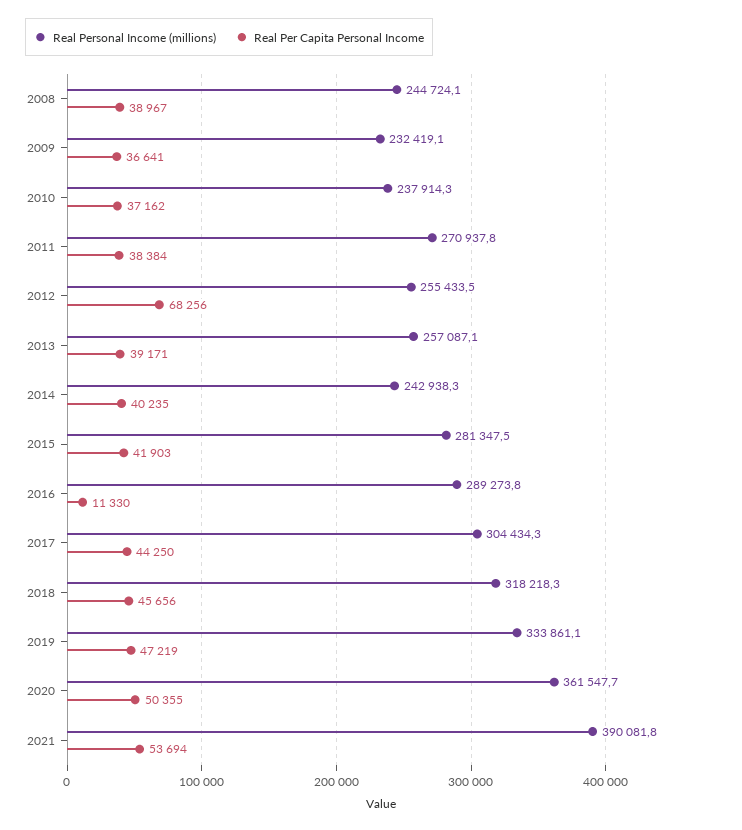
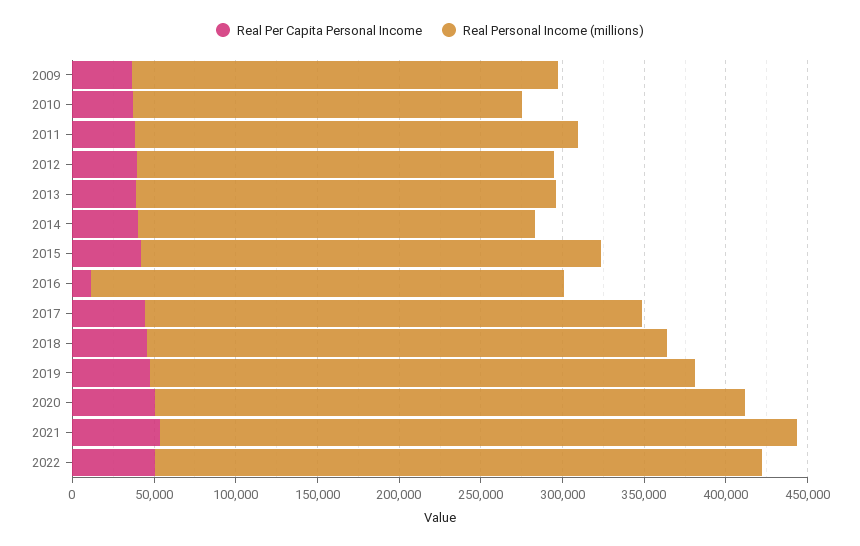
Real Personal Income (millions), 2008: 244724.1 -> none
Real Per Capita Personal Income, 2008: 38967 -> none
Real Personal Income (millions), 2009: 232419.1 -> 260000
Real Per Capita Personal Income, 2012: 68256 -> 40000
Real Per Capita Personal Income, 2022: none -> 50000
Real Personal Income (millions), 2022: none -> 370000

